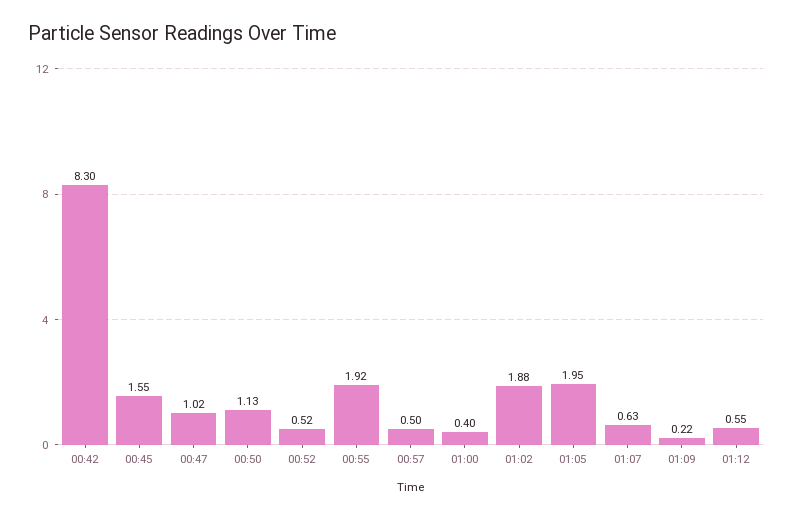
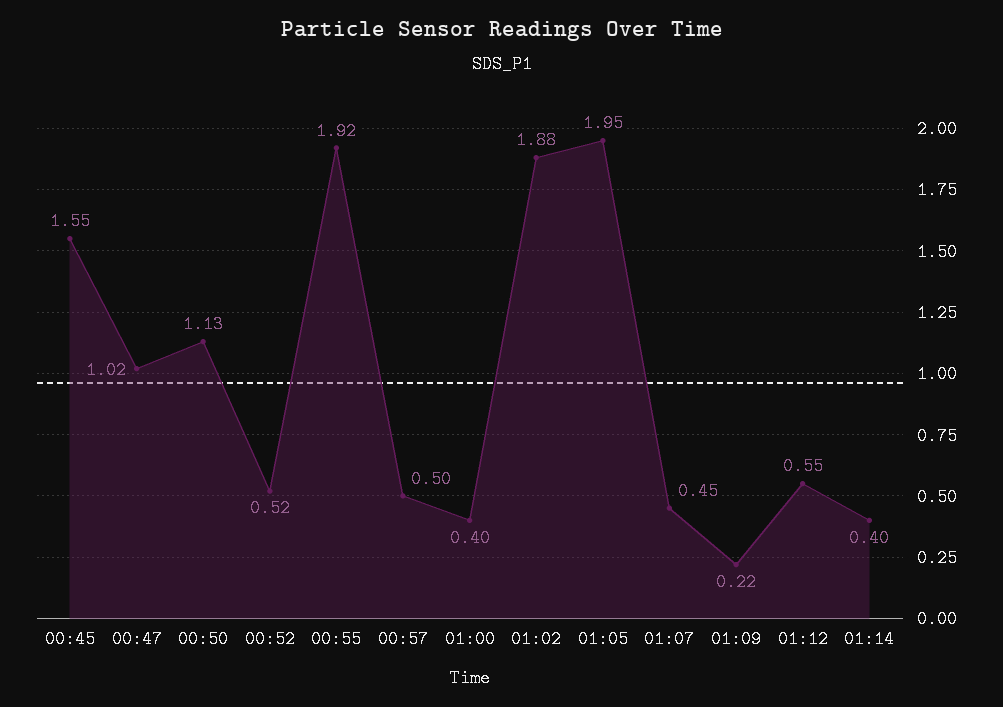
00:42: 8.3 -> none
01:07: 0.63 -> 0.45
01:14: none -> 0.4

